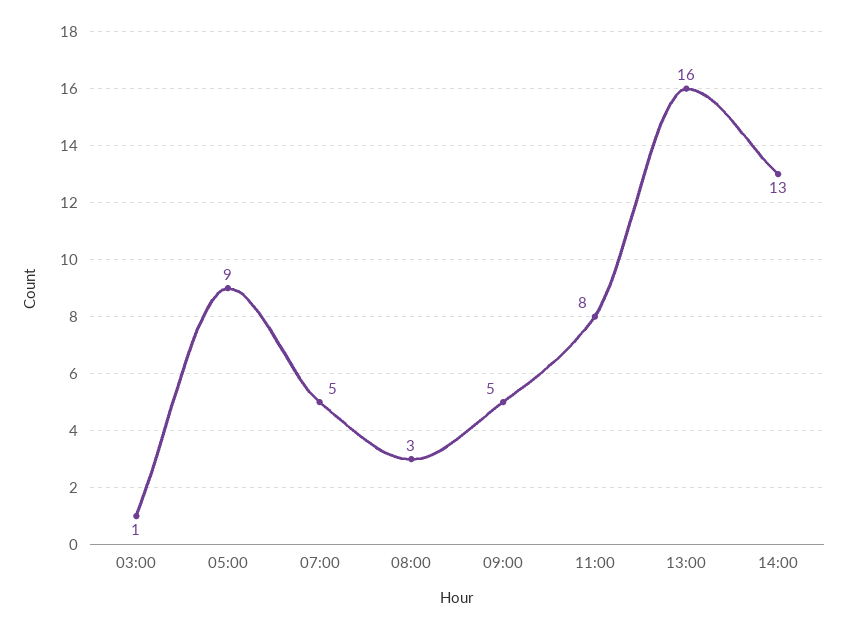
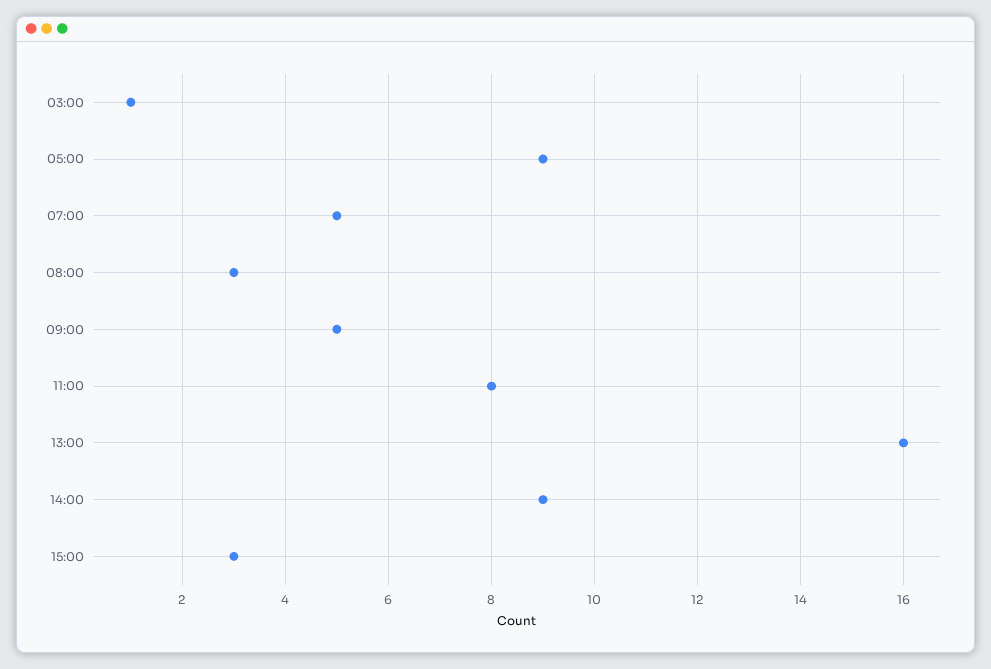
14:00: 13 -> 9
15:00: none -> 3

